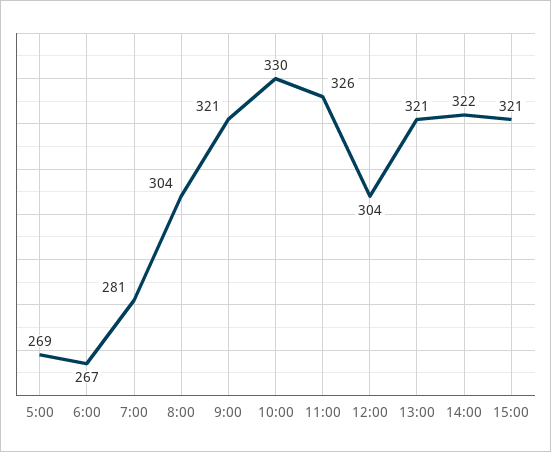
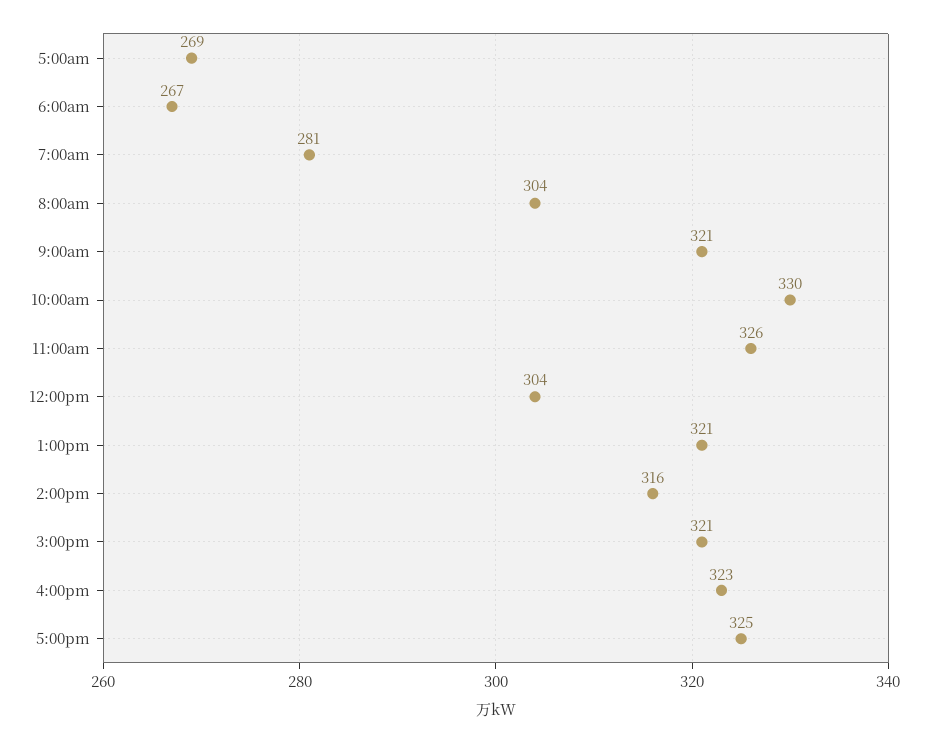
14:00: 322 -> 316
4:00pm: none -> 323
5:00pm: none -> 325

